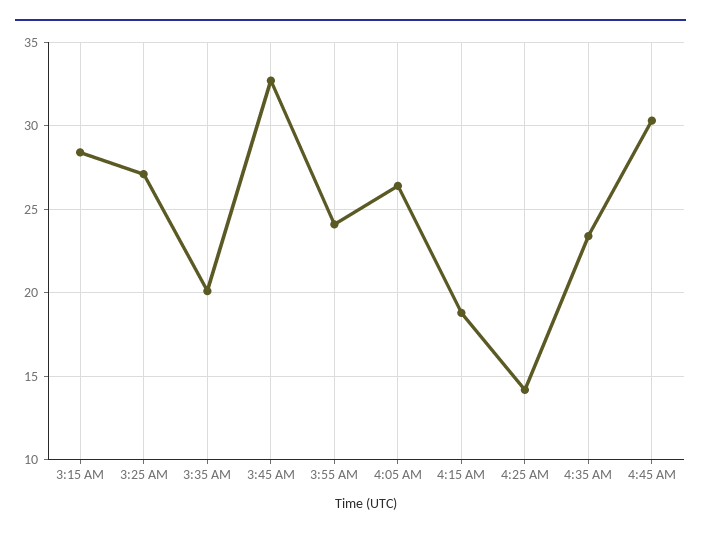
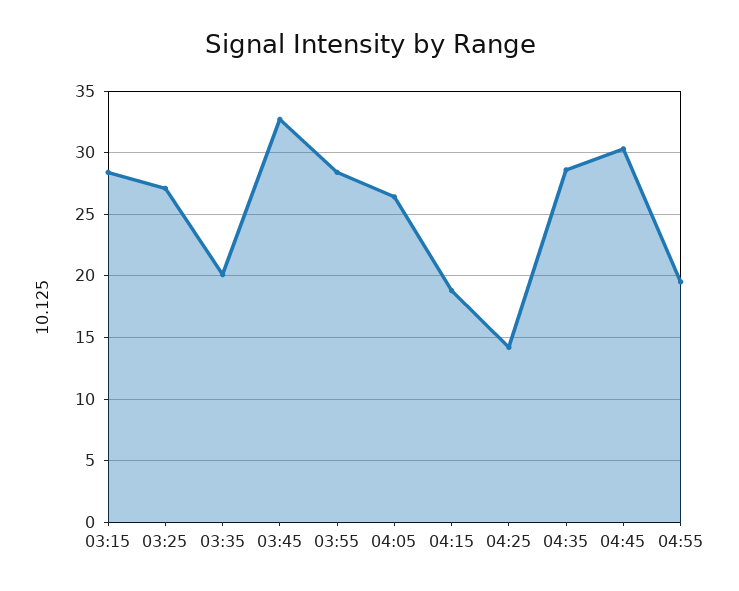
3:55 AM: 24 -> 28.5
4:35 AM: 23.5 -> 28.5
04:55: none -> 19.5

